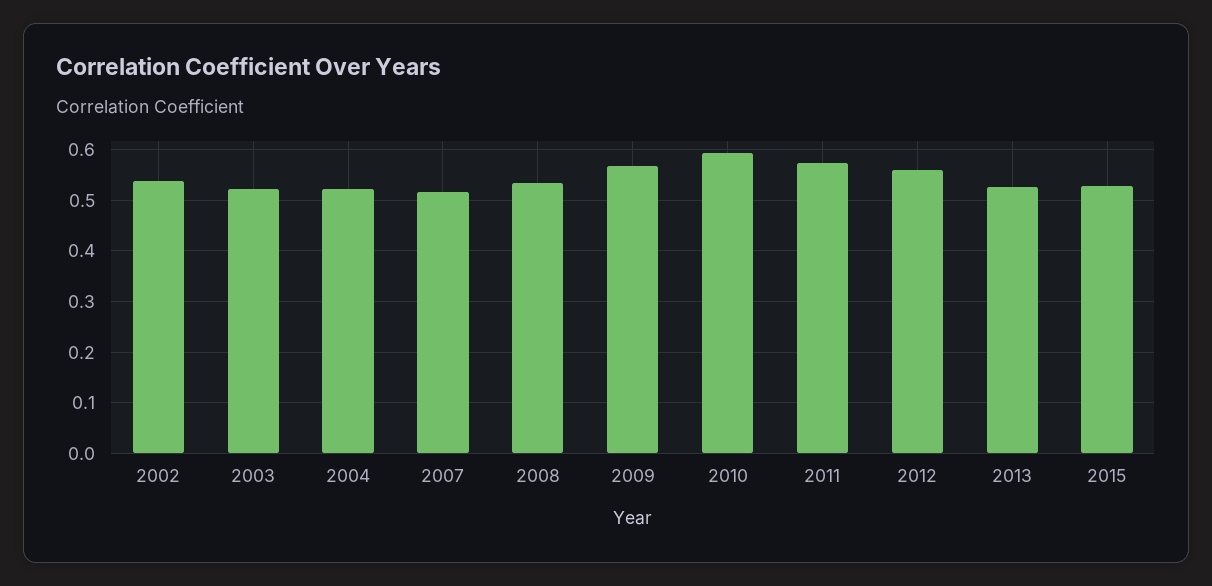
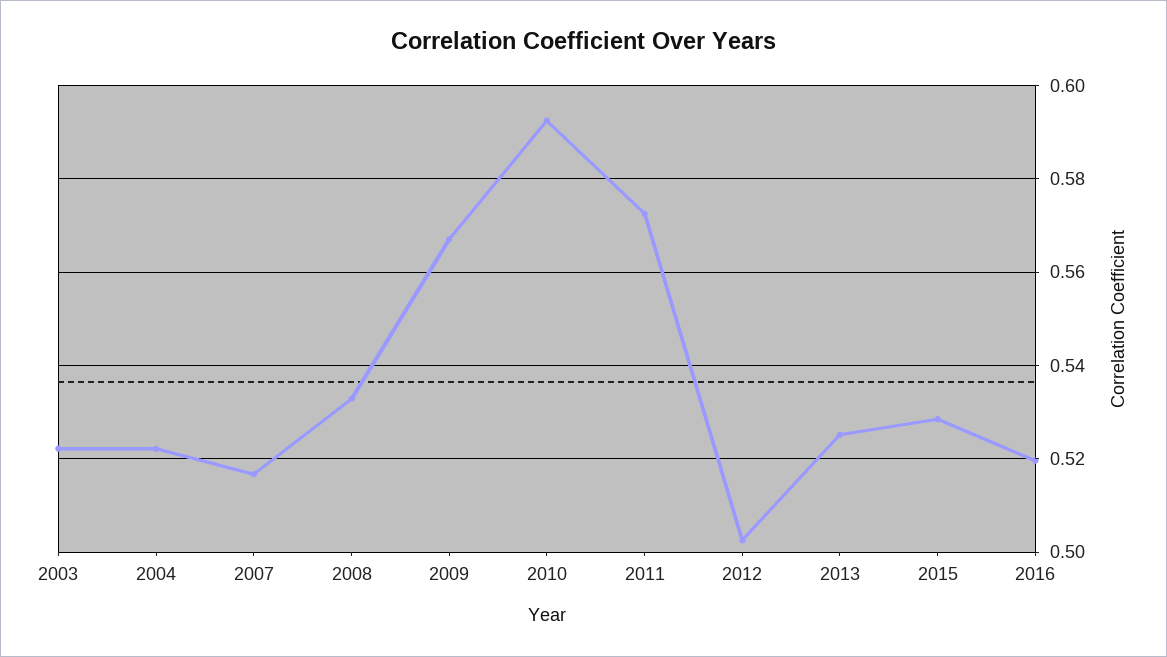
2002: 0.54 -> none
2012: 0.56 -> 0.502
2016: none -> 0.52

